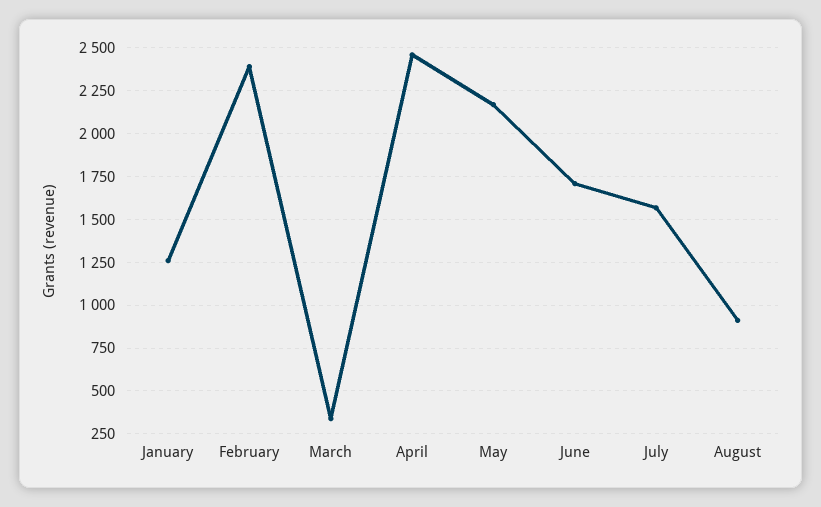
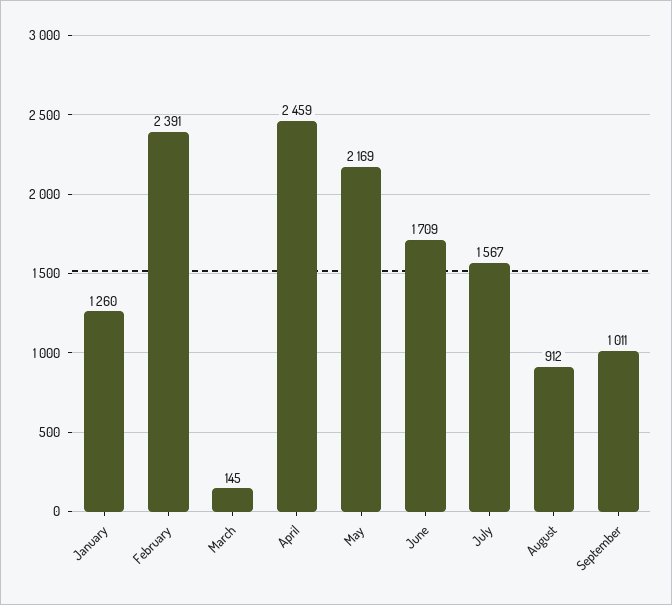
March: 350 -> 145
September: none -> 1011

